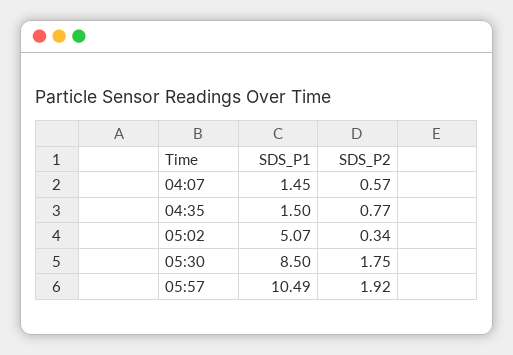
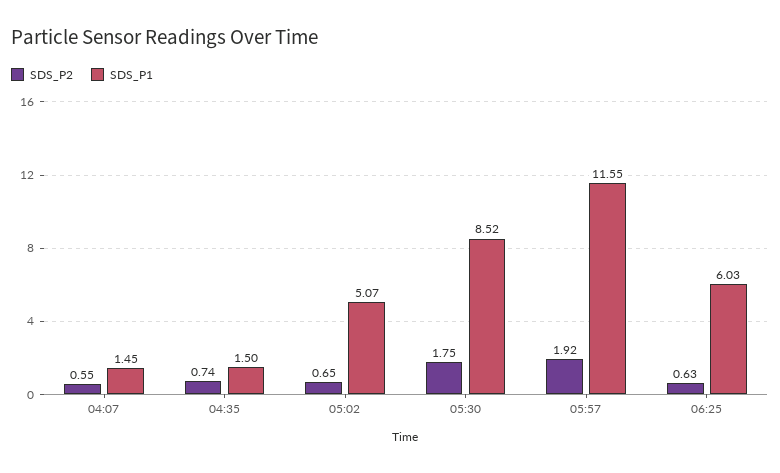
SDS_P2, 04:07: 0.57 -> 0.55
SDS_P2, 04:35: 0.77 -> 0.74
SDS_P2, 05:02: 0.34 -> 0.65
SDS_P1, 05:30: 8.5 -> 8.52
SDS_P1, 05:57: 10.49 -> 11.55
SDS_P2, 06:25: none -> 0.63
SDS_P1, 06:25: none -> 6.03

